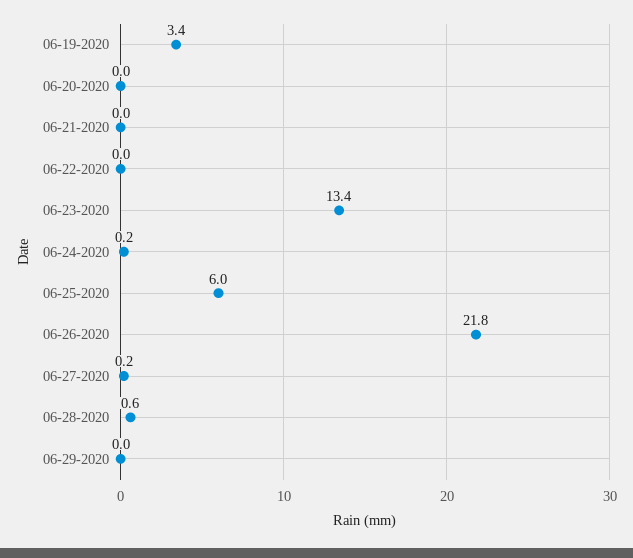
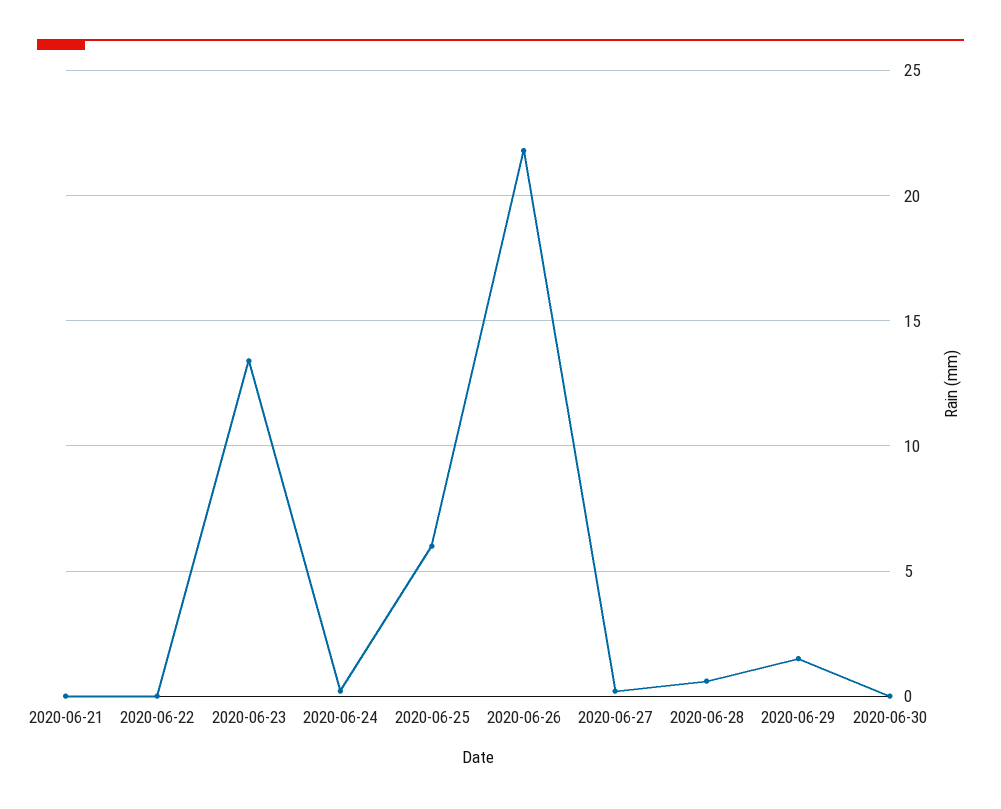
06-19-2020: 3.4 -> none
06-20-2020: 0 -> none
06-29-2020: 0 -> 1.5
2020-06-30: none -> 0

